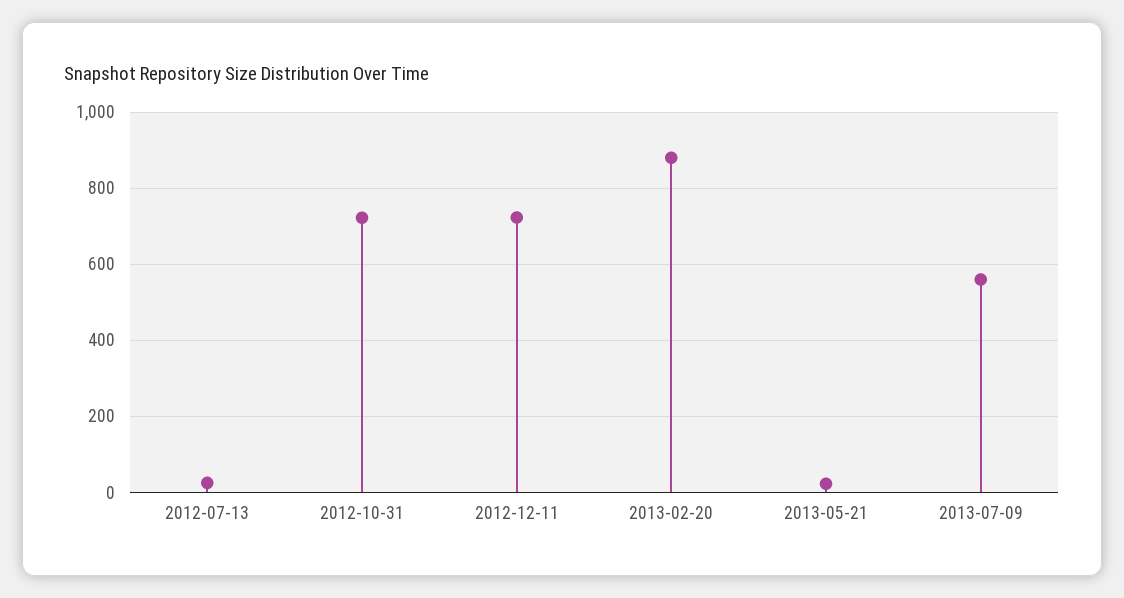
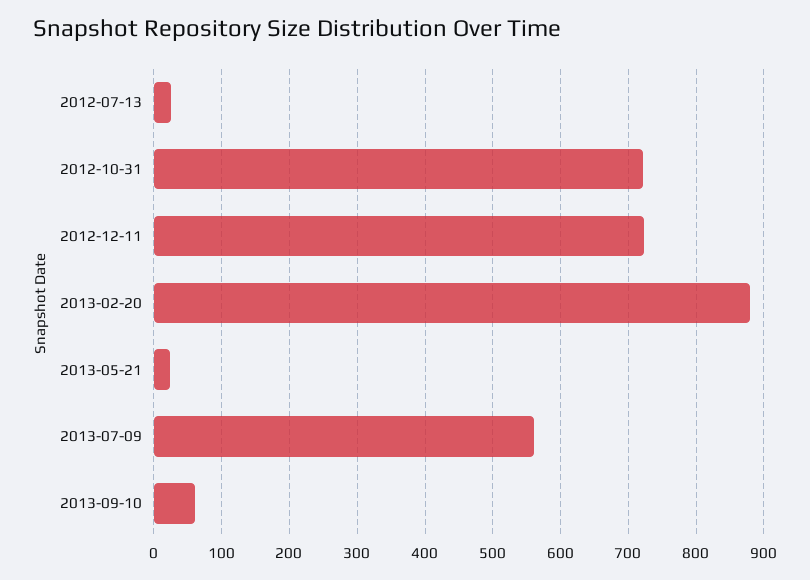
2013-09-10: none -> 60

